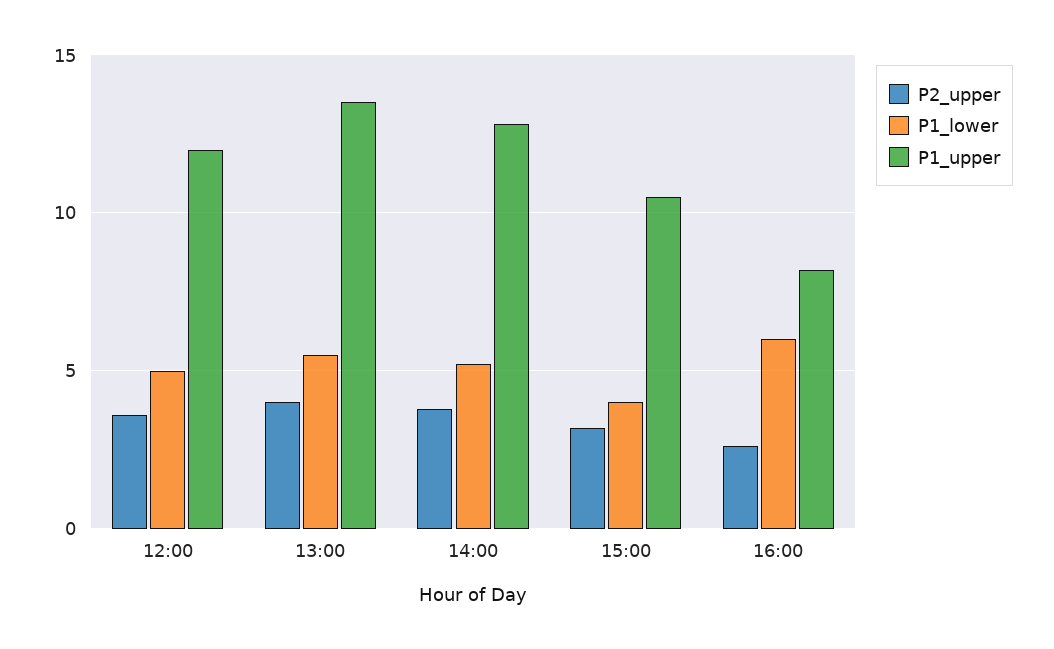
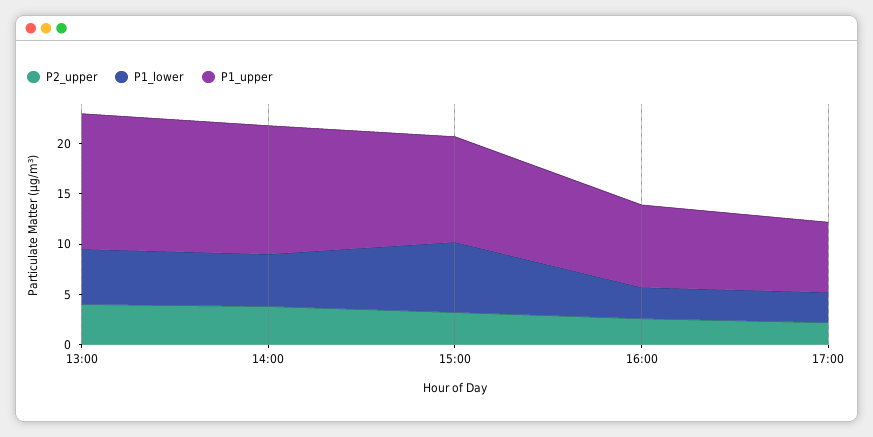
P2_upper, 12:00: 3.5 -> none
P1_lower, 12:00: 5 -> none
P1_upper, 12:00: 12 -> none
P1_lower, 15:00: 4 -> 7
P1_lower, 16:00: 6 -> 3
P2_upper, 17:00: none -> 2
P1_lower, 17:00: none -> 3
P1_upper, 17:00: none -> 7

